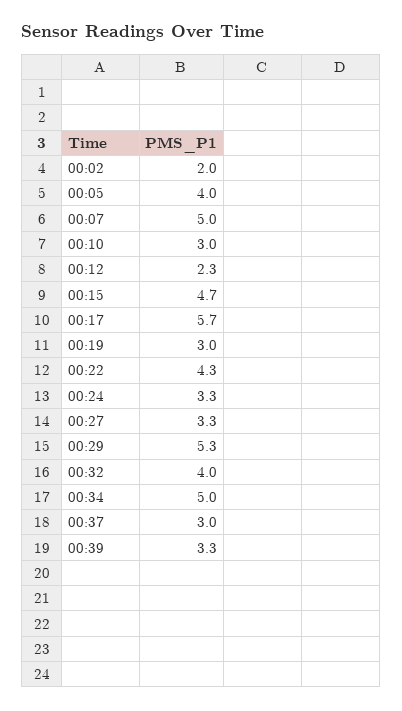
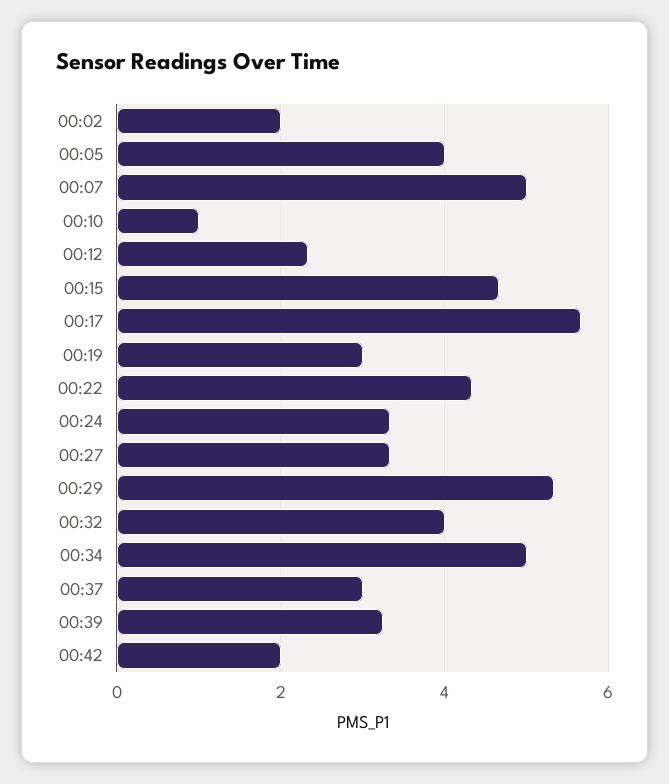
00:10: 3 -> 1
00:42: none -> 2

